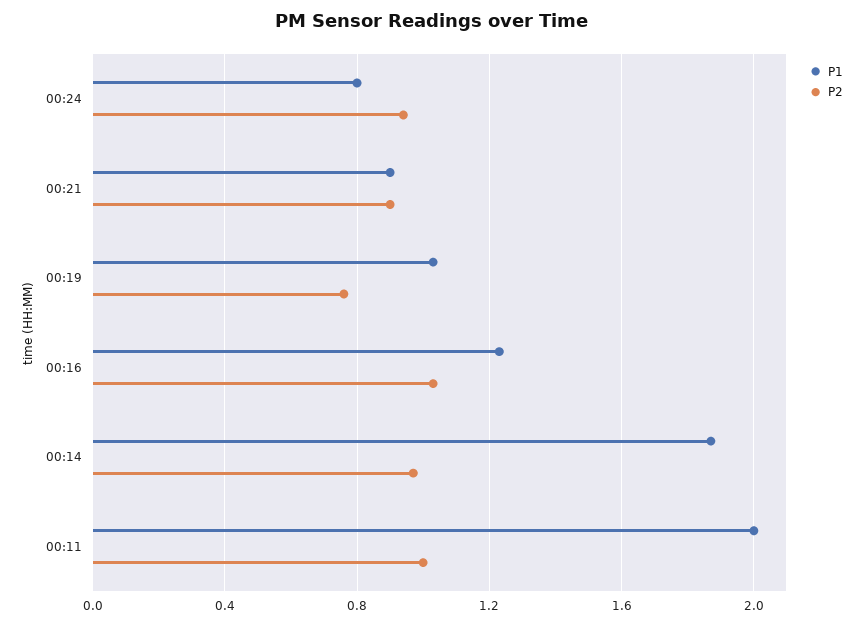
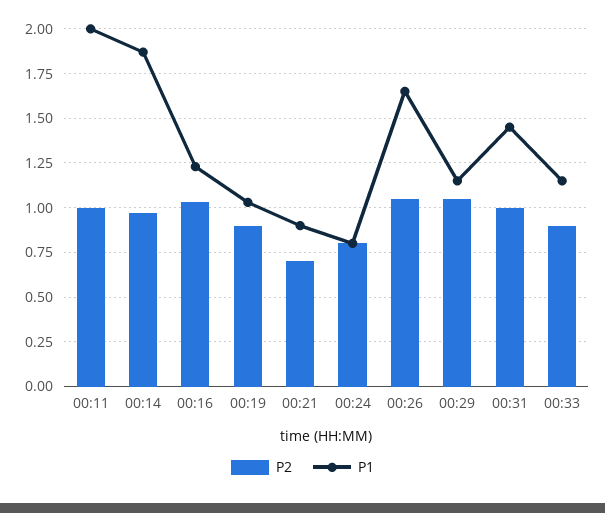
P2, 00:24: 0.95 -> 0.8
P2, 00:21: 0.9 -> 0.7
P2, 00:19: 0.75 -> 0.9
P2, 00:26: none -> 1.05
P1, 00:26: none -> 1.65
P2, 00:29: none -> 1.05
P1, 00:29: none -> 1.15
P2, 00:31: none -> 1
P1, 00:31: none -> 1.45
P2, 00:33: none -> 0.9
P1, 00:33: none -> 1.15

